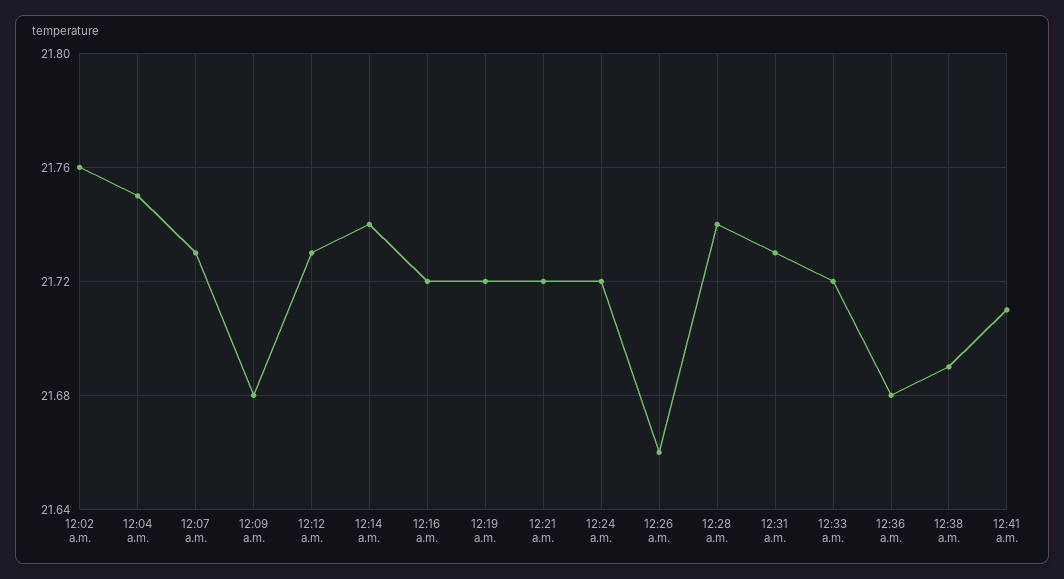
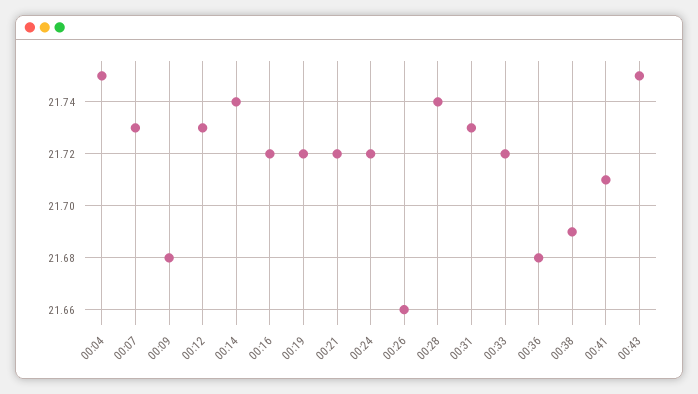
12:02 a.m.: 21.76 -> none
00:43: none -> 21.75

